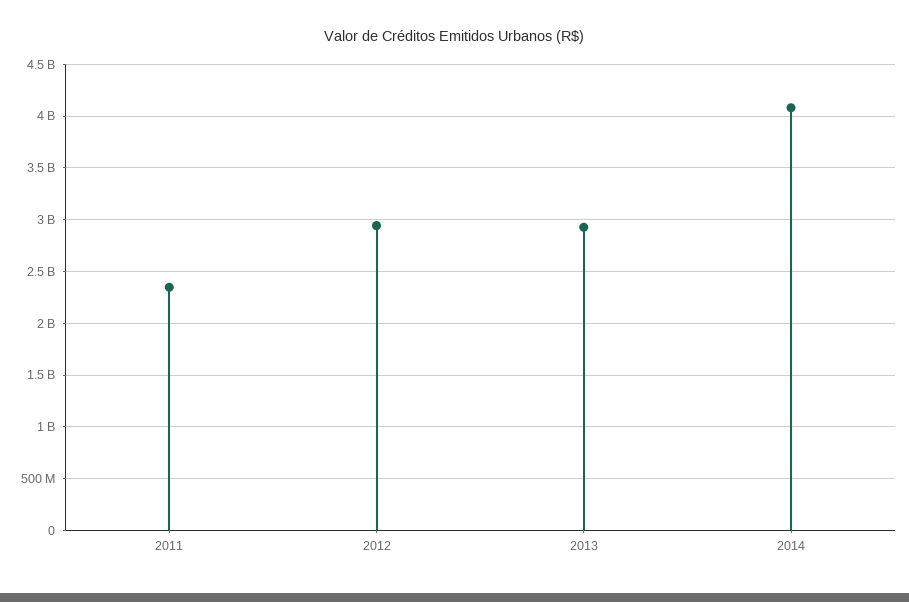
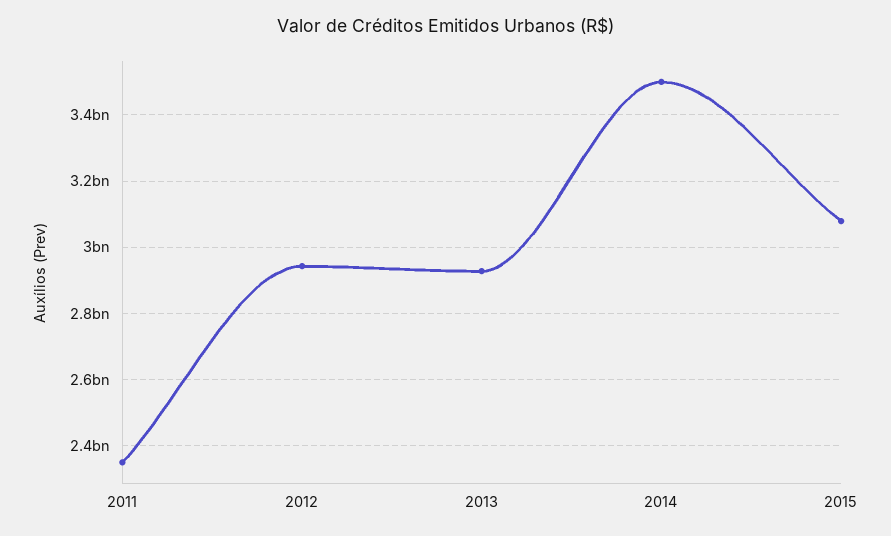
2014: 4100000000 -> 3500000000
2015: none -> 3080000000

